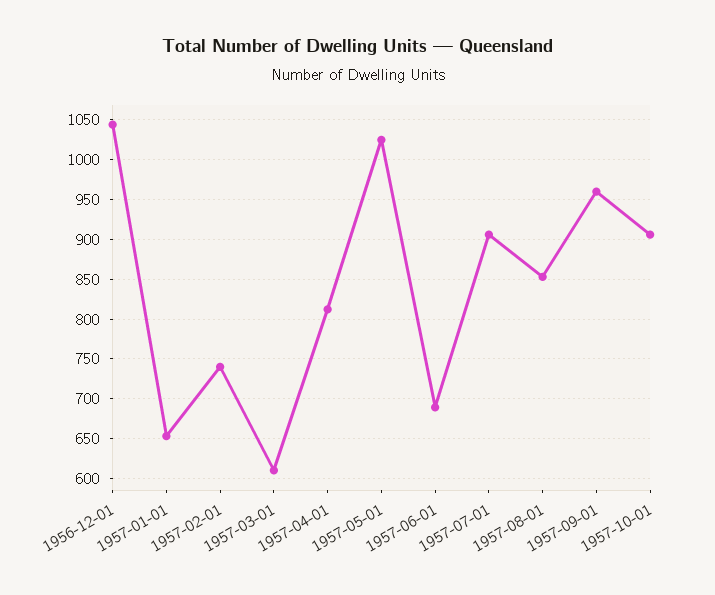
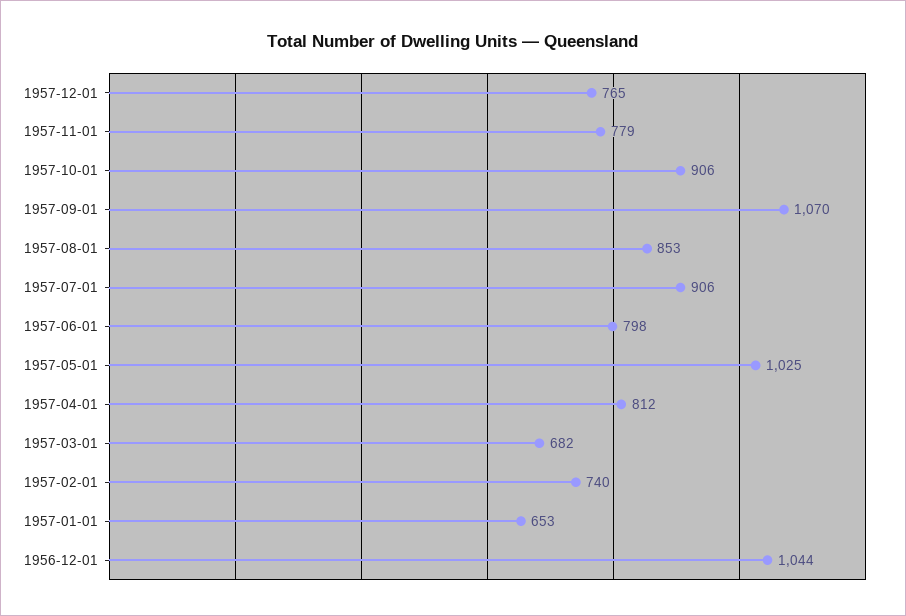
1957-03-01: 610 -> 682
1957-06-01: 690 -> 798
1957-09-01: 960 -> 1070
1957-12-01: none -> 765
1957-11-01: none -> 779

